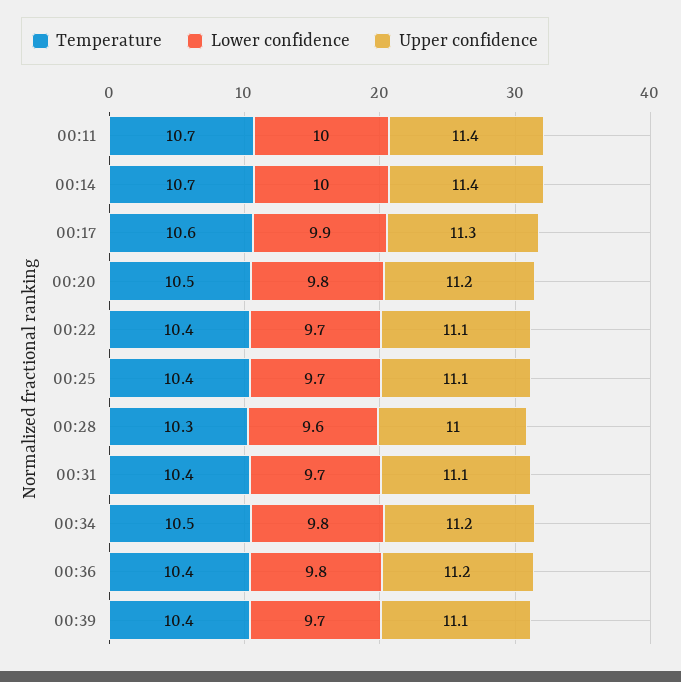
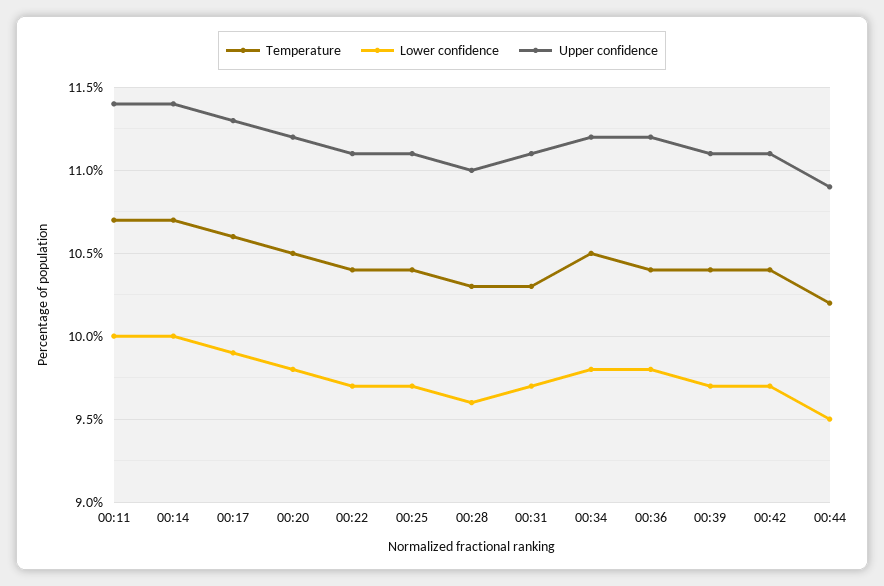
Temperature, 00:31: 10.4 -> 10.3
Temperature, 00:42: none -> 10.4
Lower confidence, 00:42: none -> 9.7
Upper confidence, 00:42: none -> 11.1
Temperature, 00:44: none -> 10.2
Lower confidence, 00:44: none -> 9.5
Upper confidence, 00:44: none -> 10.9

